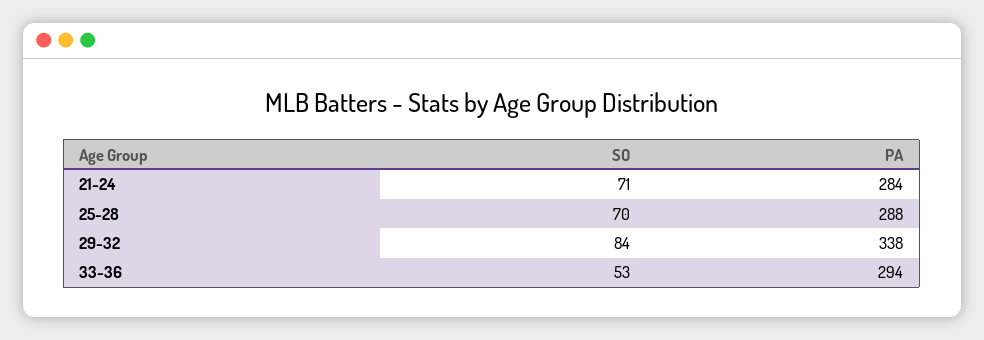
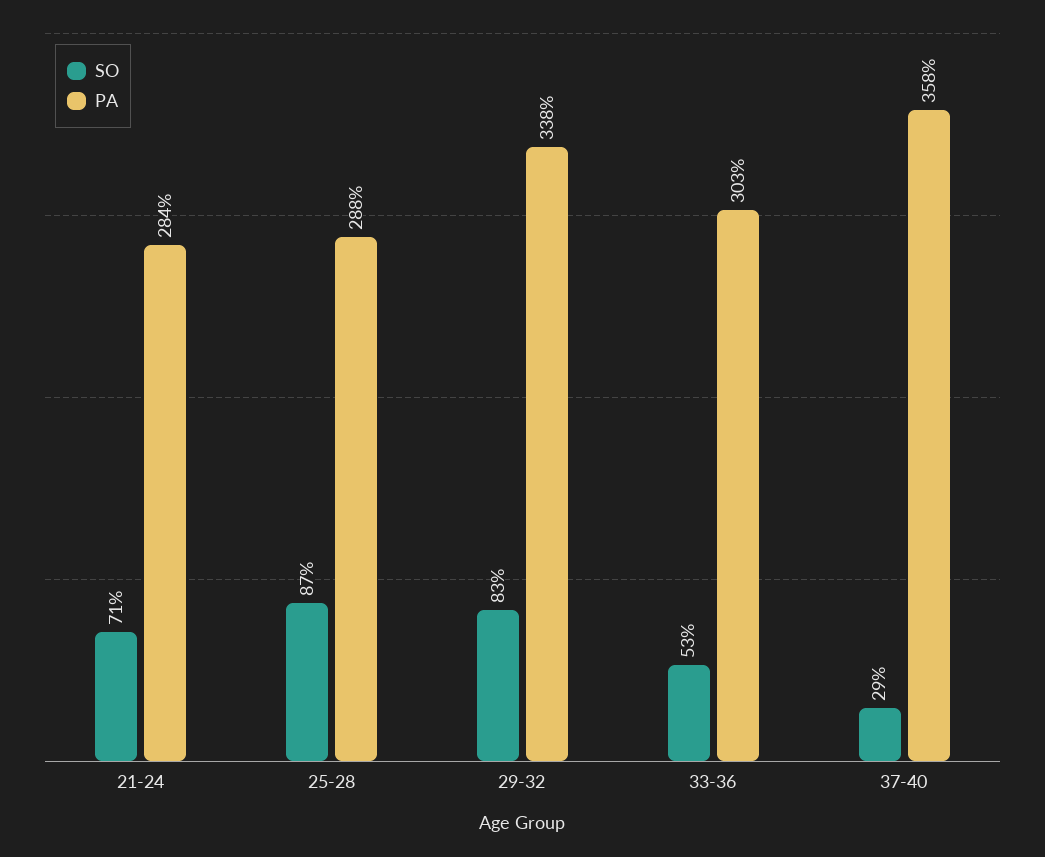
SO, 25-28: 70 -> 87
SO, 29-32: 84 -> 83
PA, 33-36: 294 -> 303
SO, 37-40: none -> 29
PA, 37-40: none -> 358

